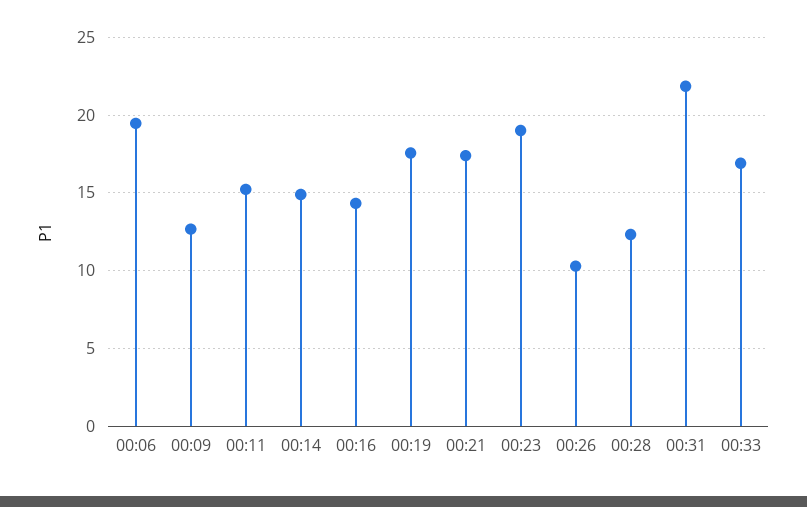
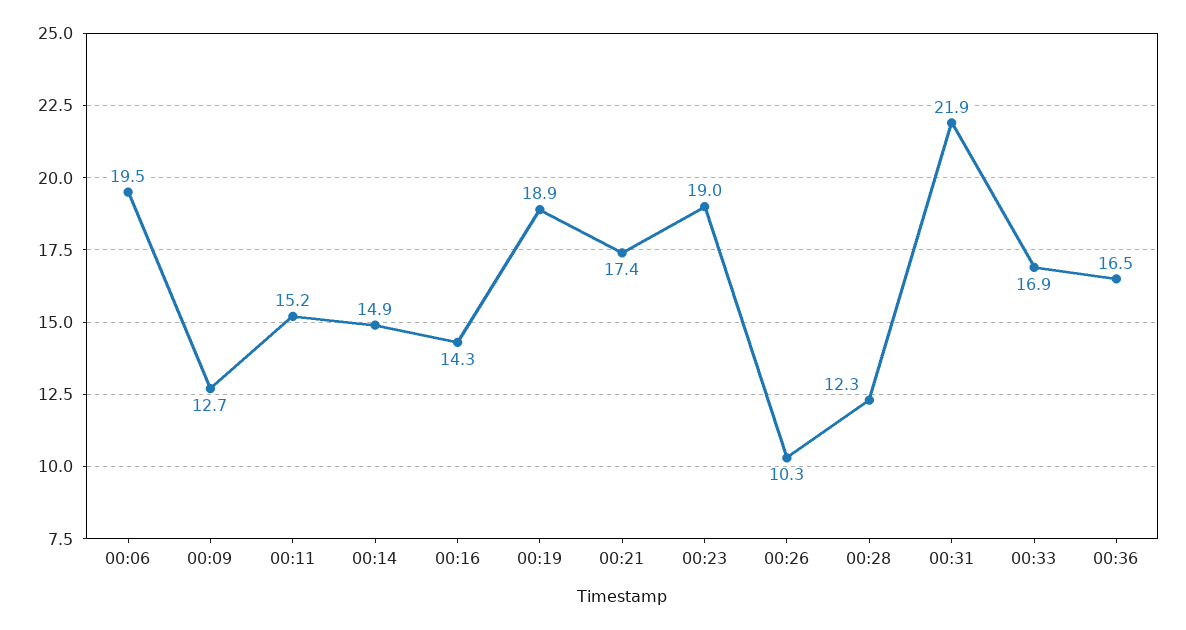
00:19: 17.5 -> 18.9
00:36: none -> 16.5

